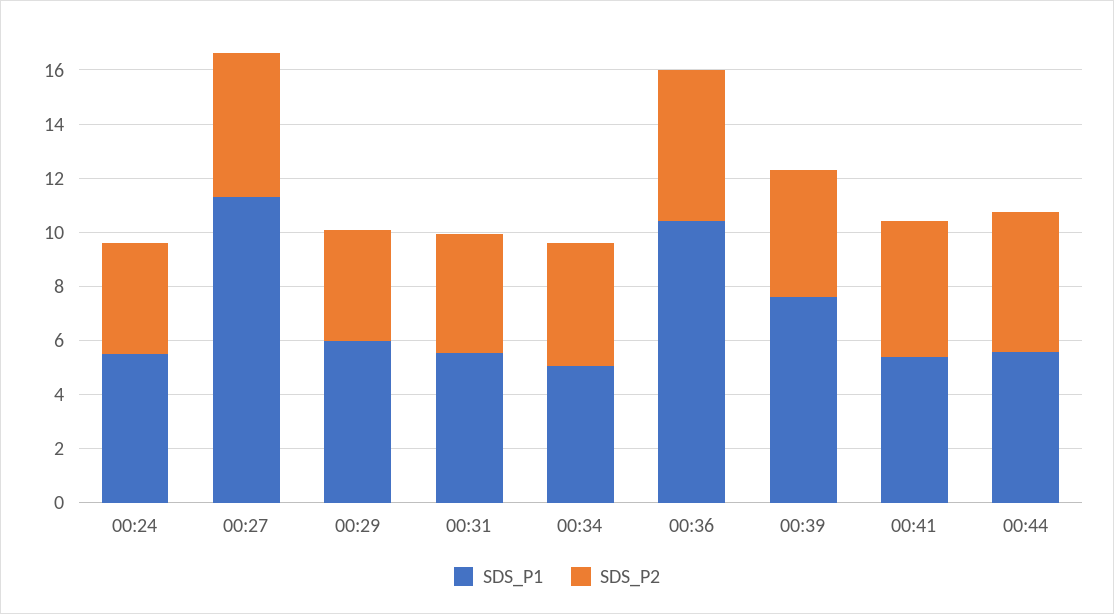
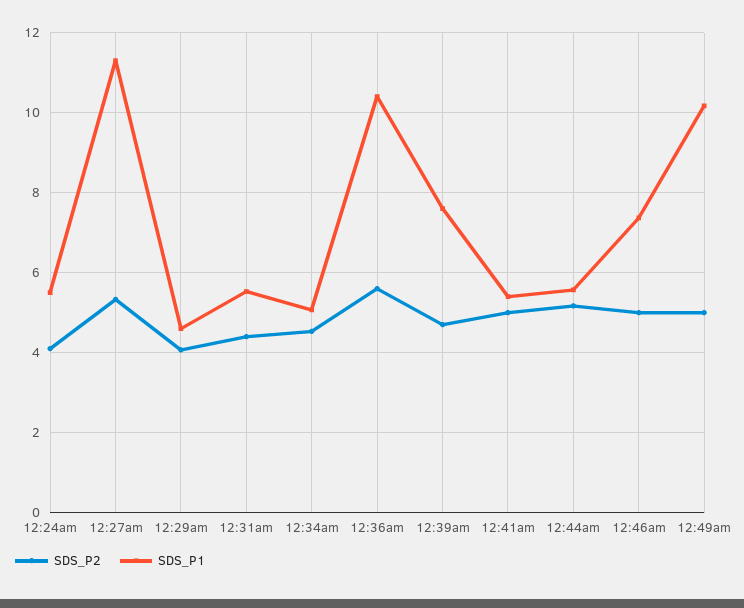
SDS_P1, 00:29: 6 -> 4.6
SDS_P2, 12:46am: none -> 5
SDS_P1, 12:46am: none -> 7.4
SDS_P2, 12:49am: none -> 5
SDS_P1, 12:49am: none -> 10.2

